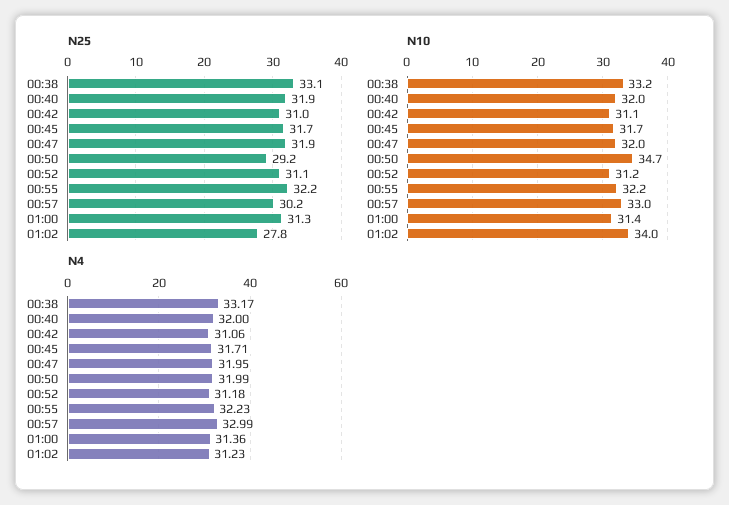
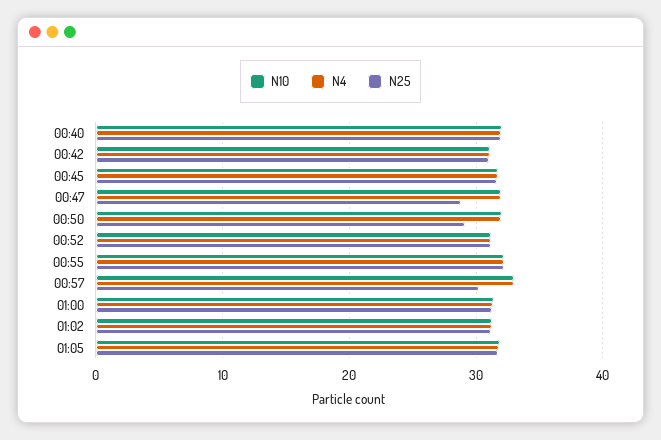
N25, 00:38: 33.1 -> none
N25, 00:47: 31.9 -> 29
N25, 01:02: 27.8 -> 31
N10, 00:38: 33.2 -> none
N10, 00:50: 34.7 -> 32
N10, 01:02: 34 -> 31
N4, 00:38: 33.17 -> none
N10, 01:05: none -> 32
N4, 01:05: none -> 32
N25, 01:05: none -> 32

